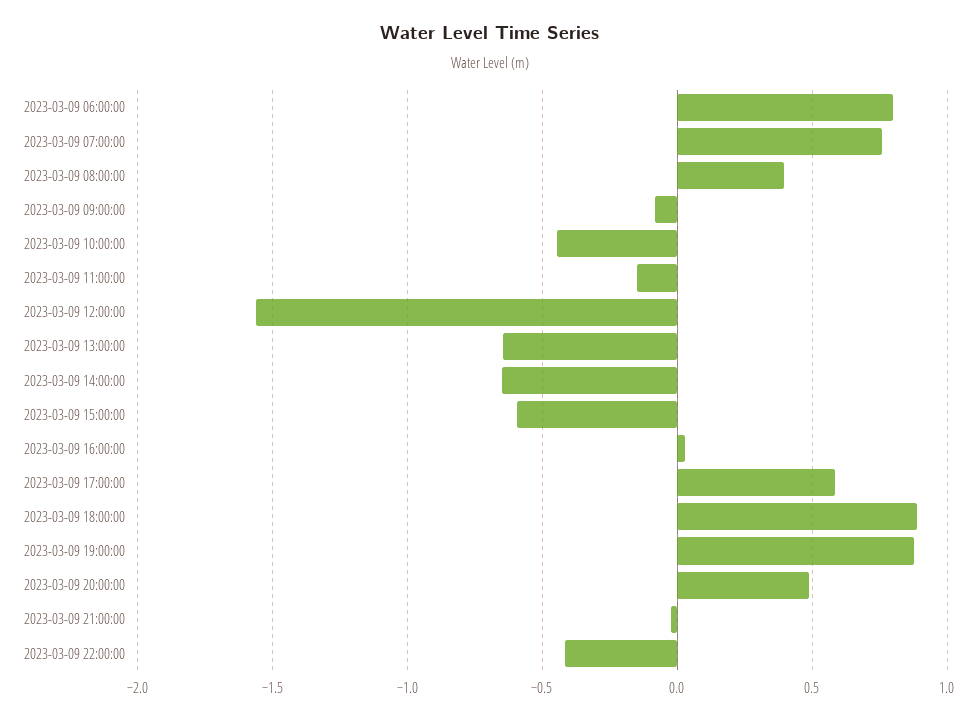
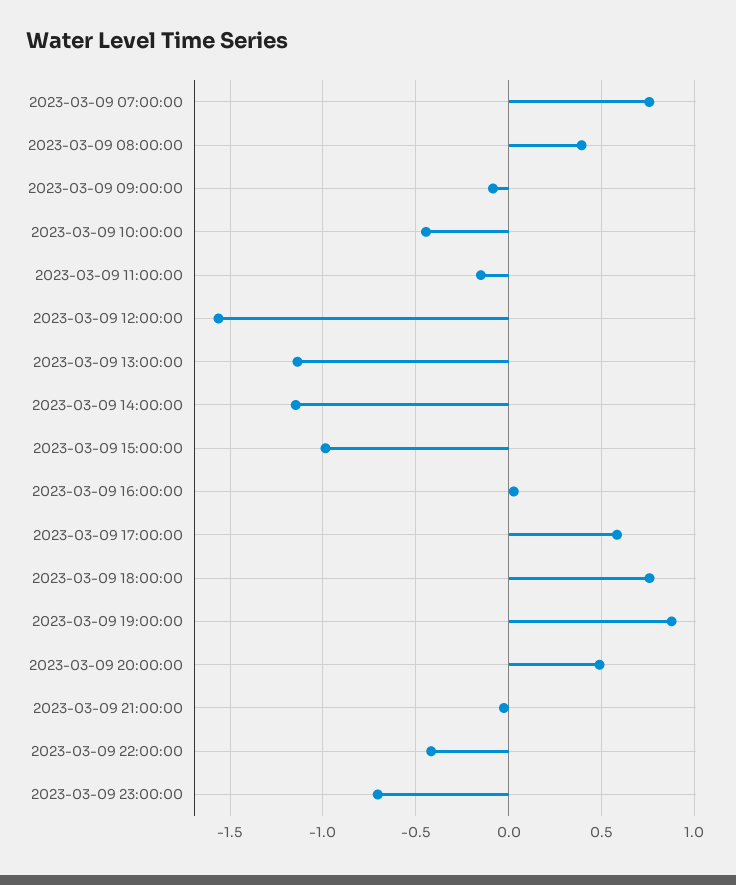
2023-03-09 06:00:00: 0.8 -> none
2023-03-09 13:00:00: -0.65 -> -1.15
2023-03-09 14:00:00: -0.65 -> -1.15
2023-03-09 15:00:00: -0.6 -> -1
2023-03-09 18:00:00: 0.9 -> 0.75
2023-03-09 23:00:00: none -> -0.7

